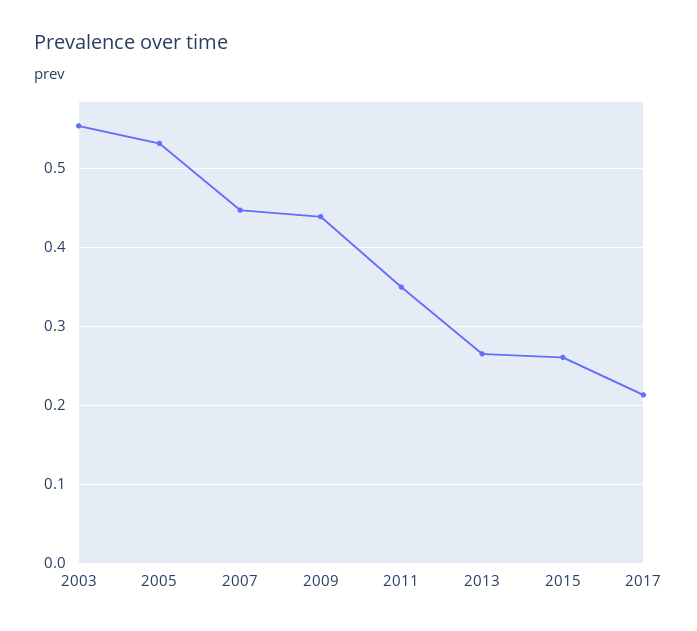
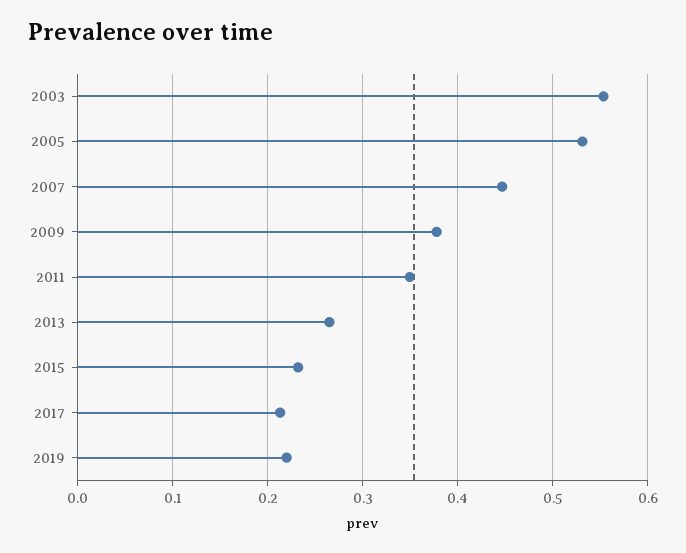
2009: 0.44 -> 0.38
2015: 0.26 -> 0.23
2019: none -> 0.22

